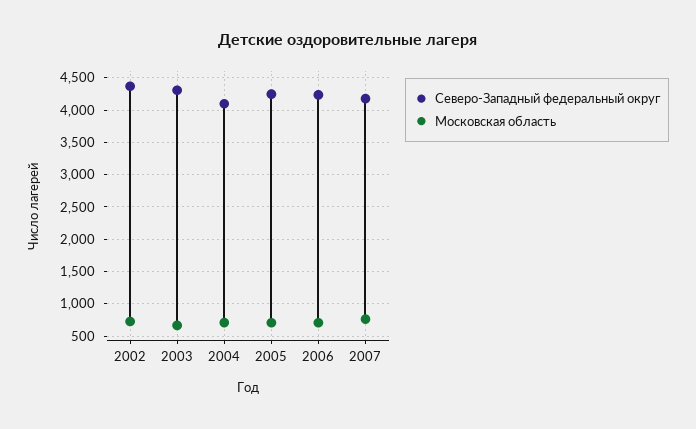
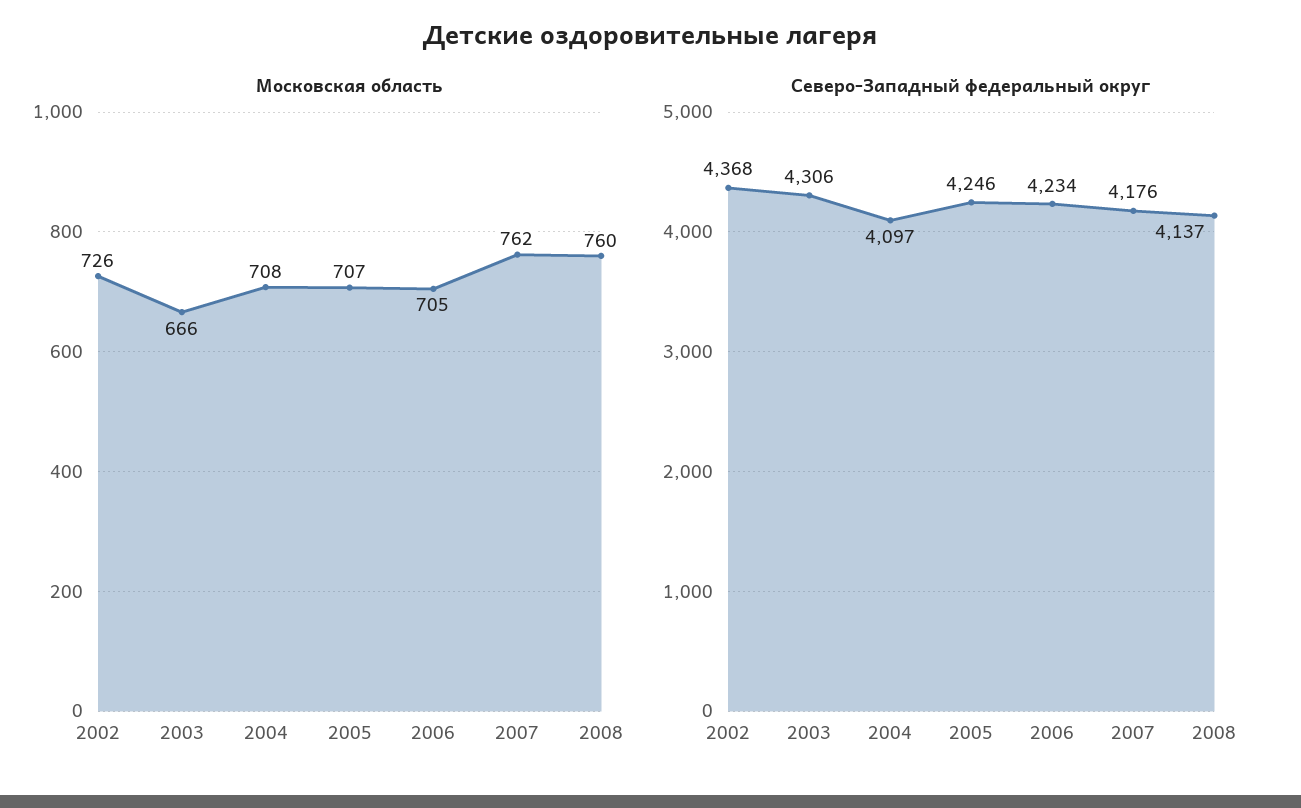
Московская область, 2008: none -> 760
Северо-Западный федеральный округ, 2008: none -> 4137

